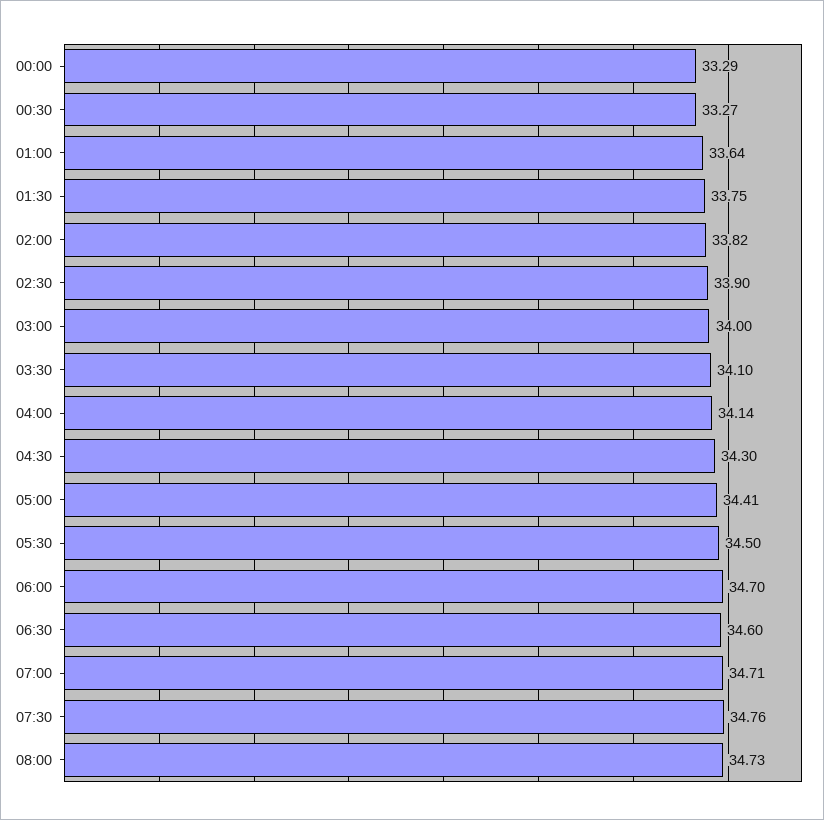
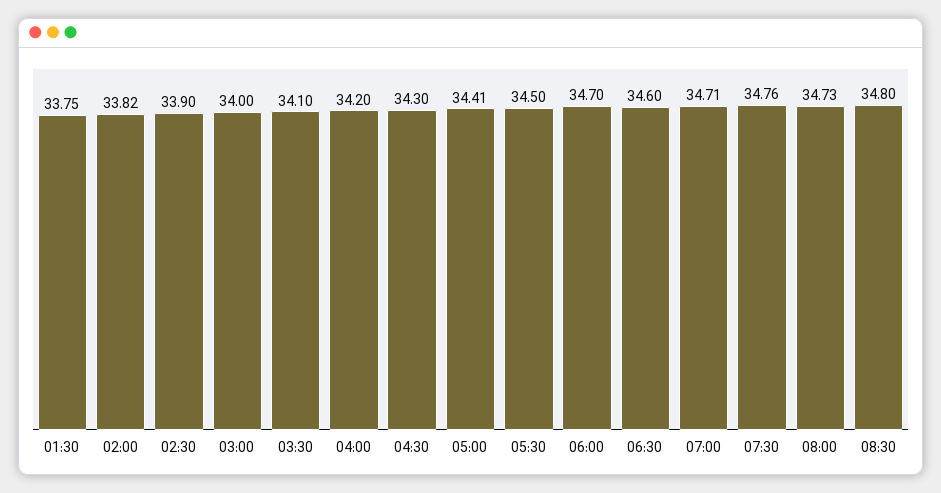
00:00: 33.29 -> none
00:30: 33.27 -> none
01:00: 33.64 -> none
04:00: 34.14 -> 34.2
08:30: none -> 34.8

